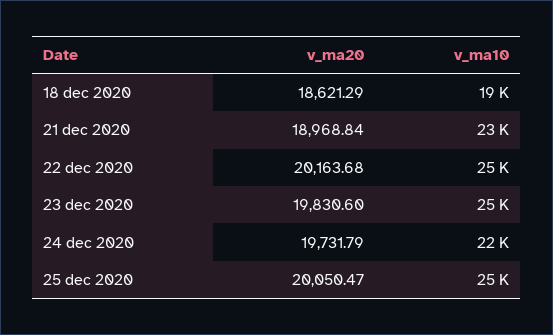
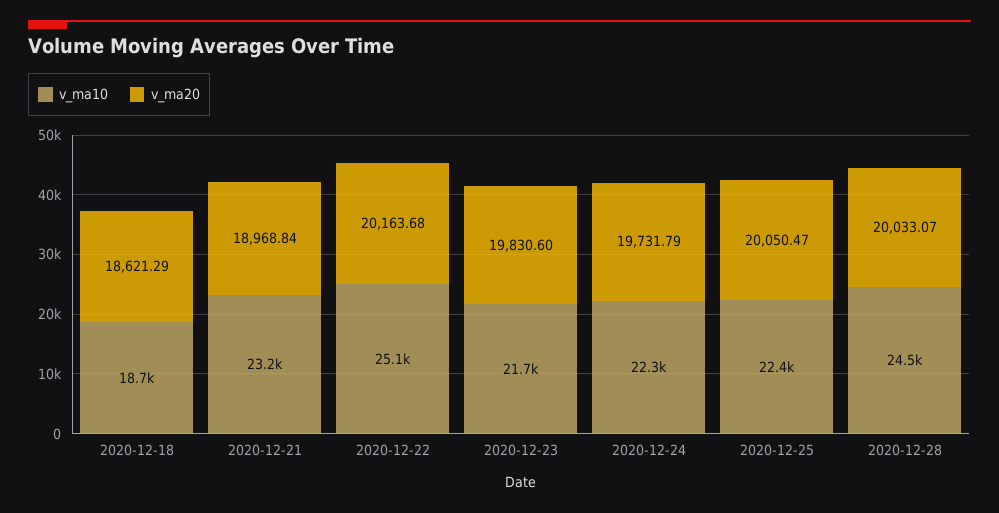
v_ma10, 23 dec 2020: 25000 -> 21700
v_ma10, 25 dec 2020: 25000 -> 22400
v_ma10, 2020-12-28: none -> 24500
v_ma20, 2020-12-28: none -> 20033.07

